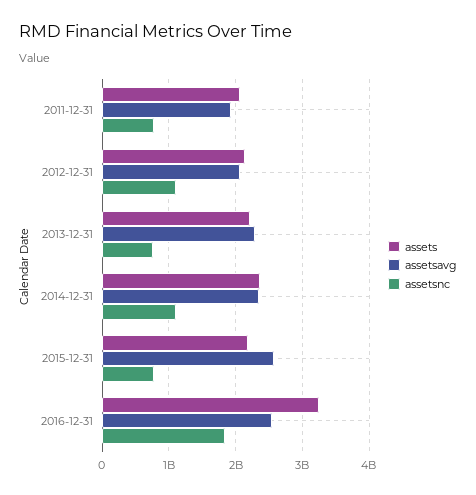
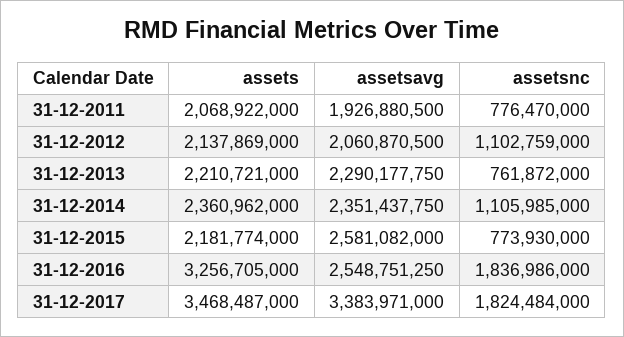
assets, 31-12-2017: none -> 3468487000
assetsavg, 31-12-2017: none -> 3383971000
assetsnc, 31-12-2017: none -> 1824484000

